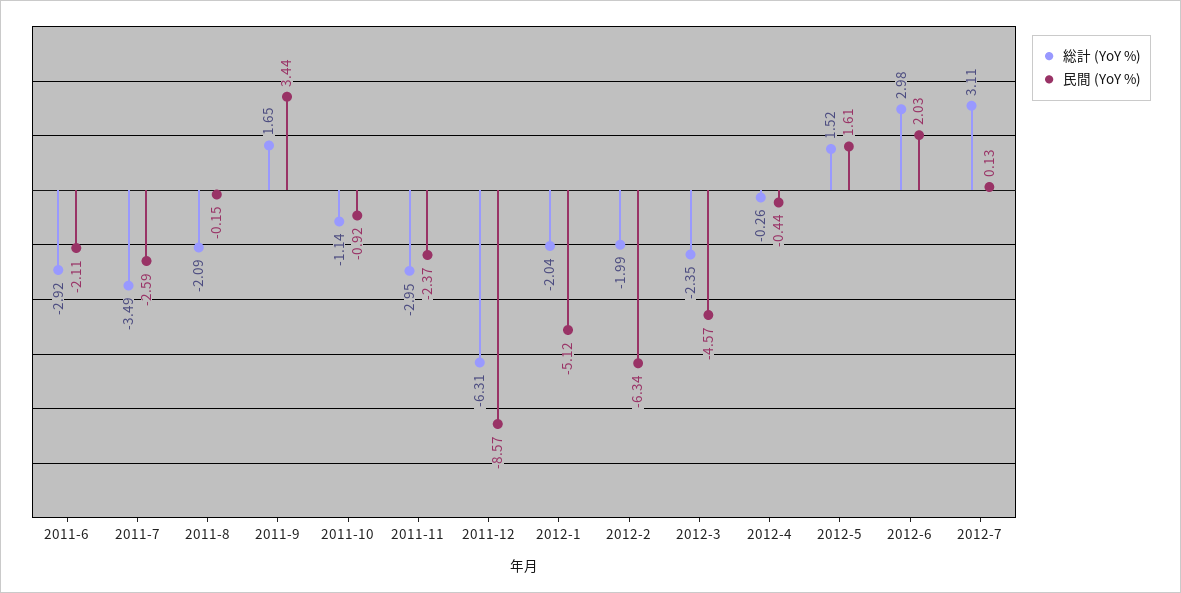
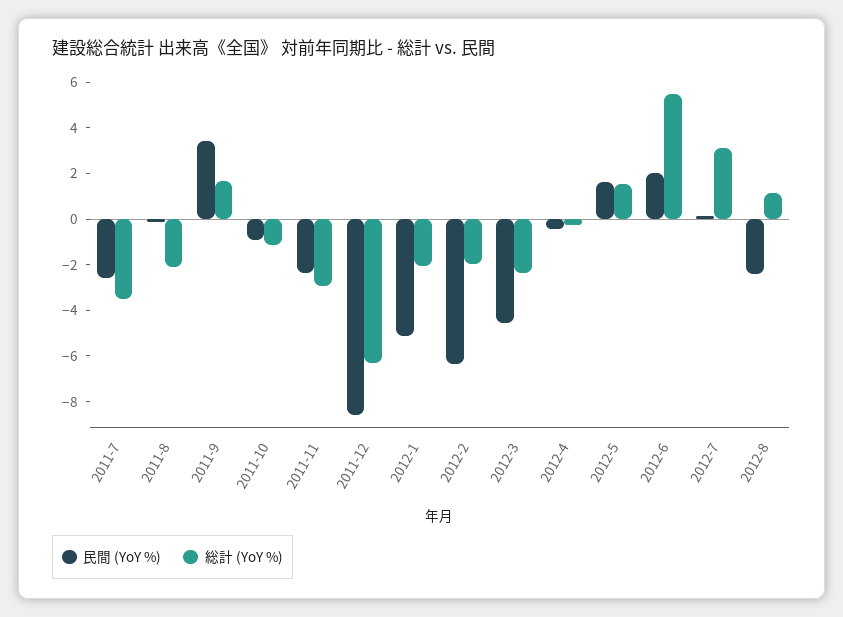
総計 (YoY %), 2011-6: -2.92 -> none
民間 (YoY %), 2011-6: -2.11 -> none
総計 (YoY %), 2012-6: 2.98 -> 5.5
民間 (YoY %), 2012-8: none -> -2.5
総計 (YoY %), 2012-8: none -> 1

